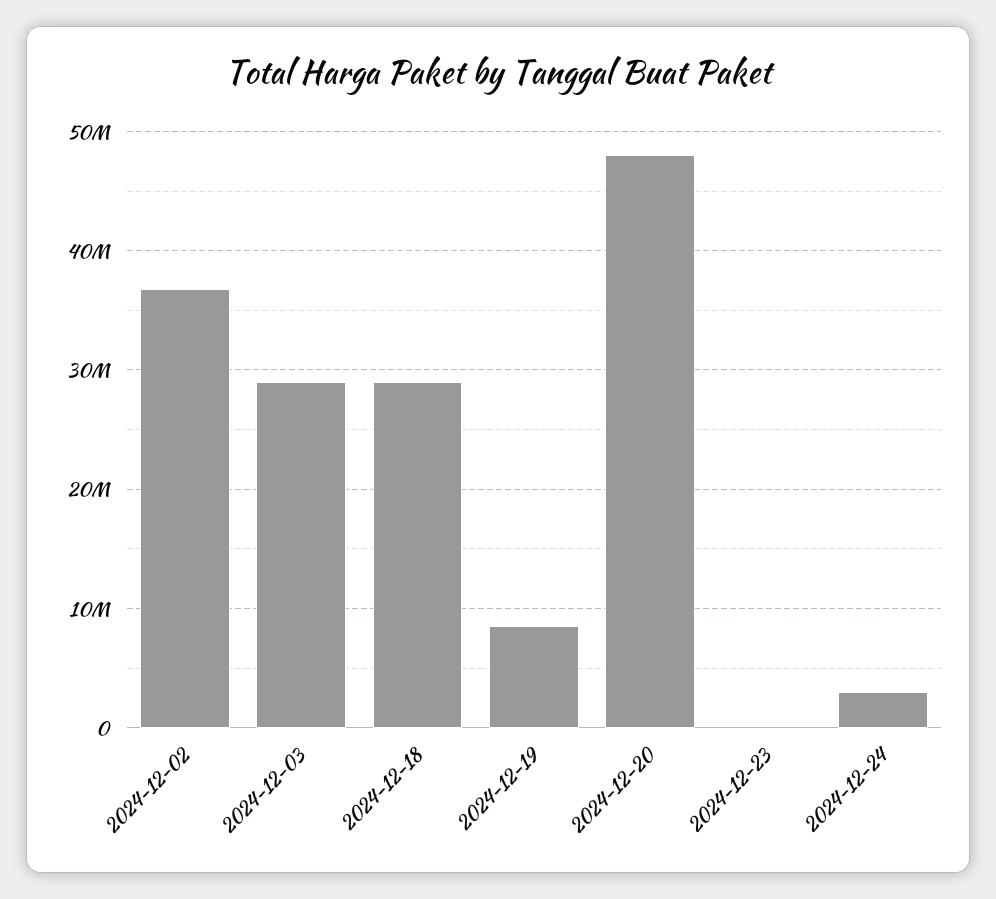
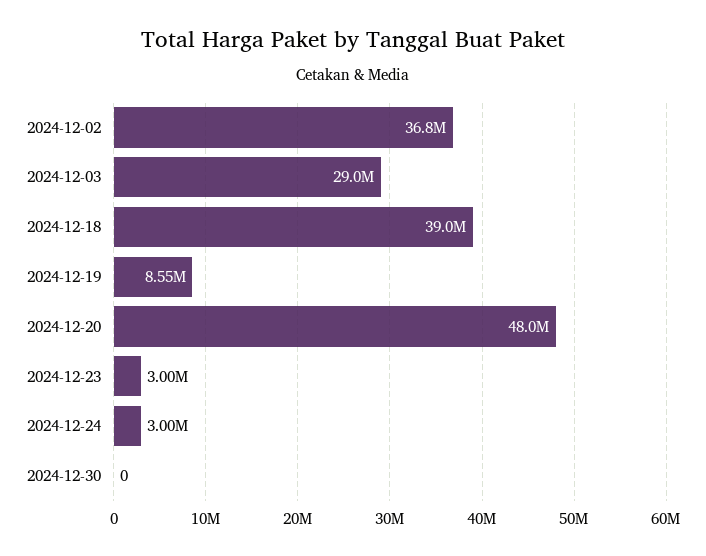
2024-12-18: 29000000 -> 39000000
2024-12-23: 0 -> 3000000
2024-12-30: none -> 0

